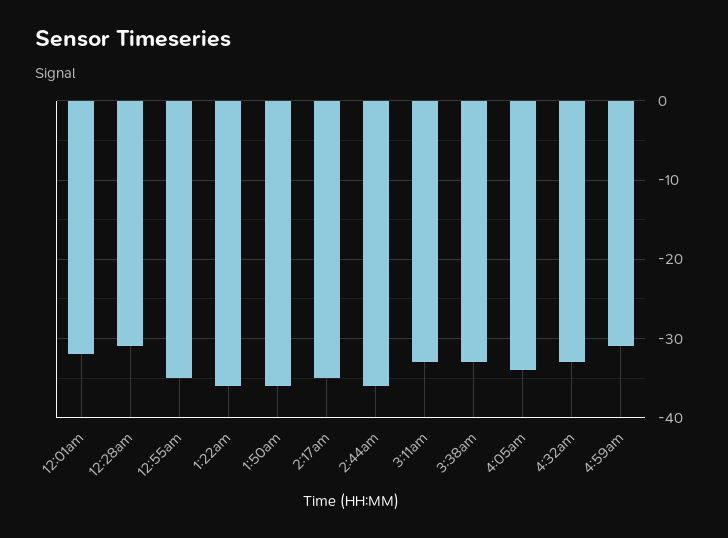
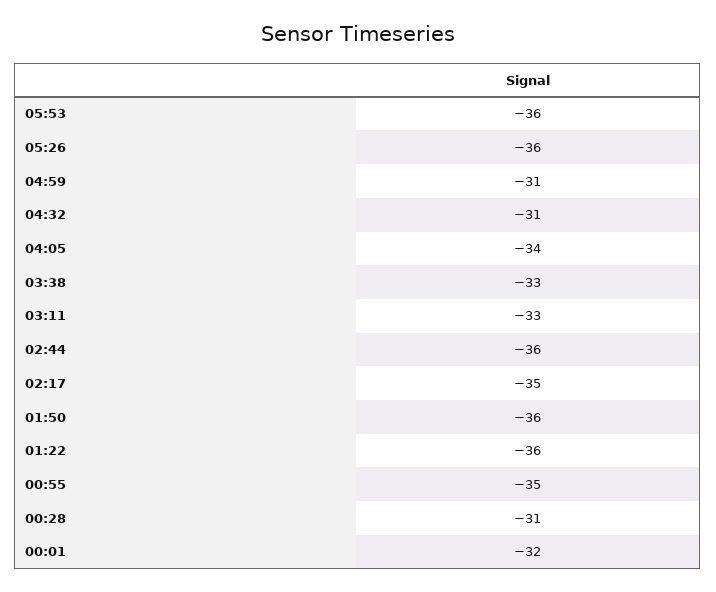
4:32am: -33 -> -31
05:53: none -> -36
05:26: none -> -36

